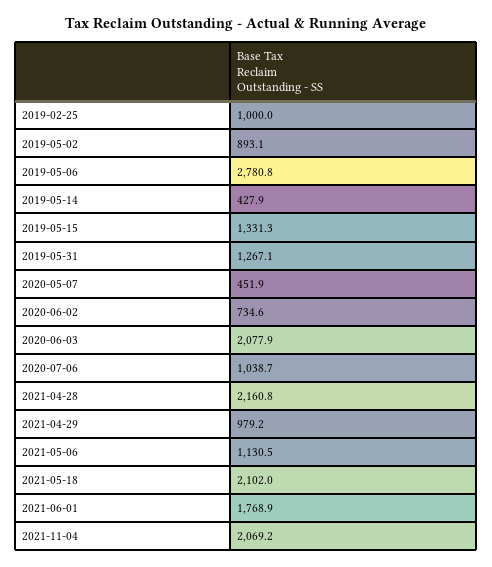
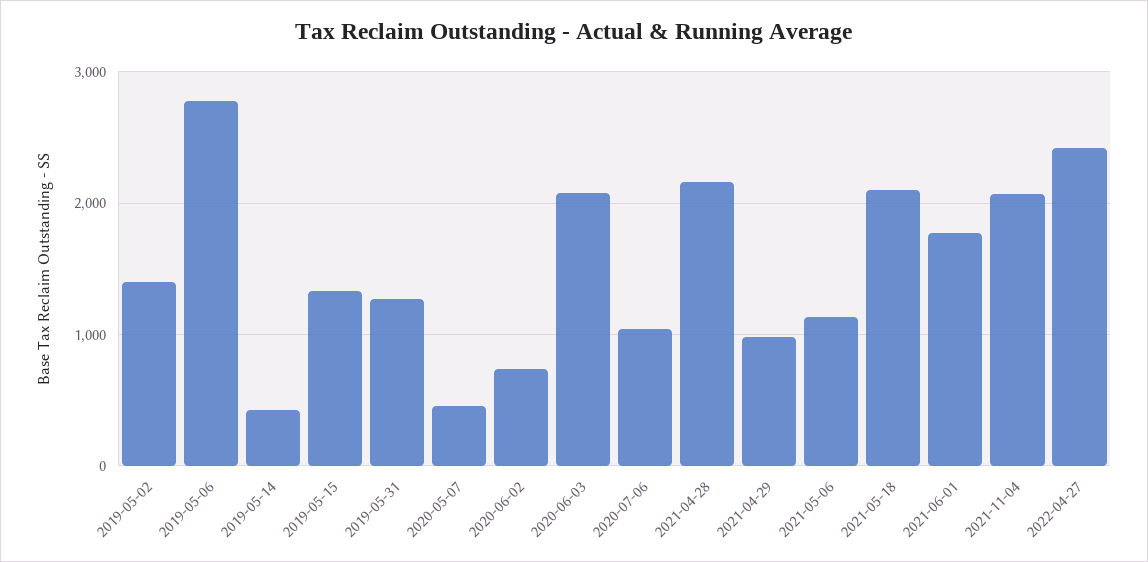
2019-02-25: 1000 -> none
2019-05-02: 893.1 -> 1400
2022-04-27: none -> 2400

